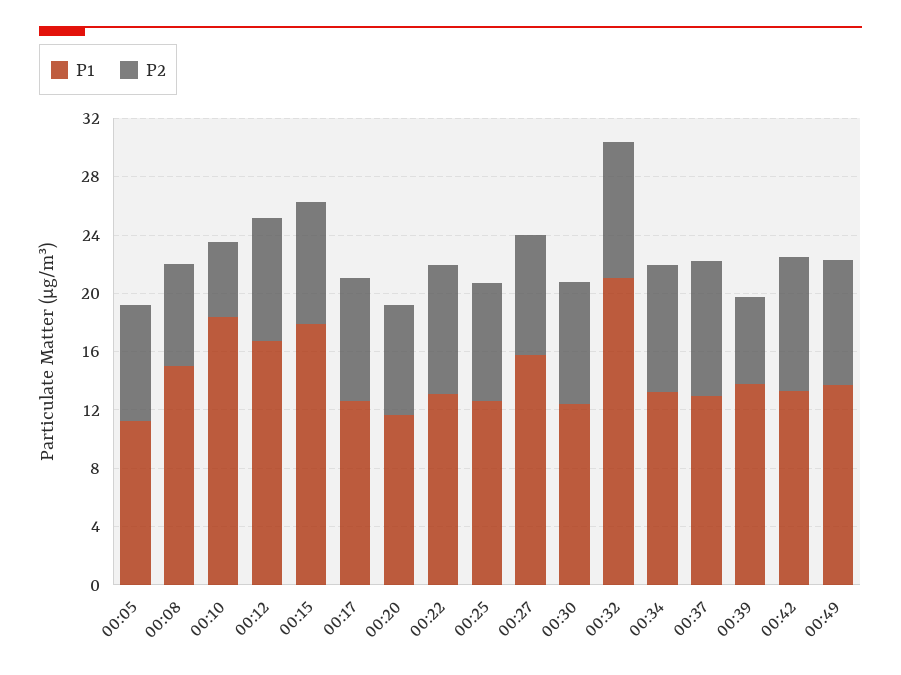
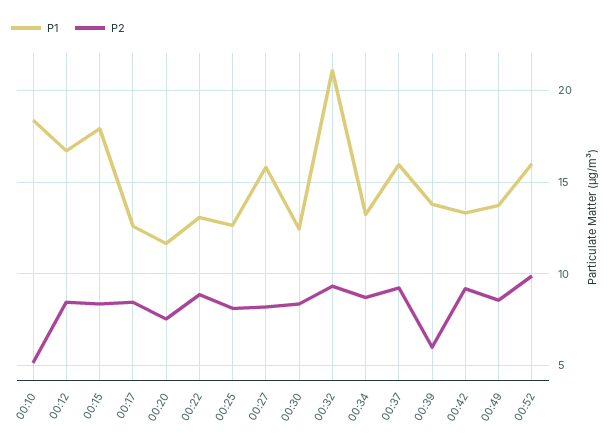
P1, 00:05: 11 -> none
P2, 00:05: 8 -> none
P1, 00:08: 15 -> none
P2, 00:08: 7 -> none
P1, 00:37: 13 -> 16
P1, 00:52: none -> 16
P2, 00:52: none -> 10

